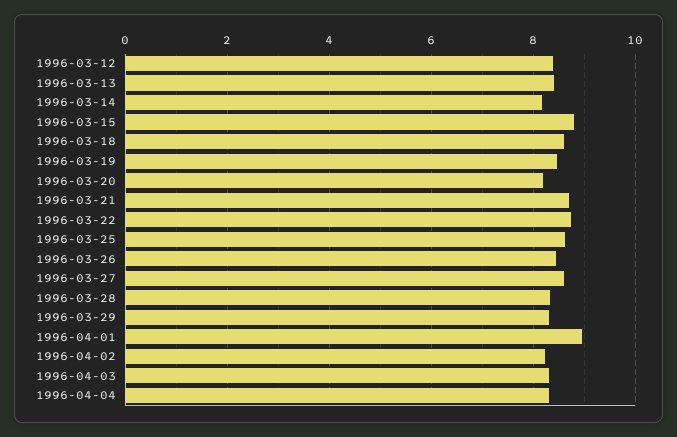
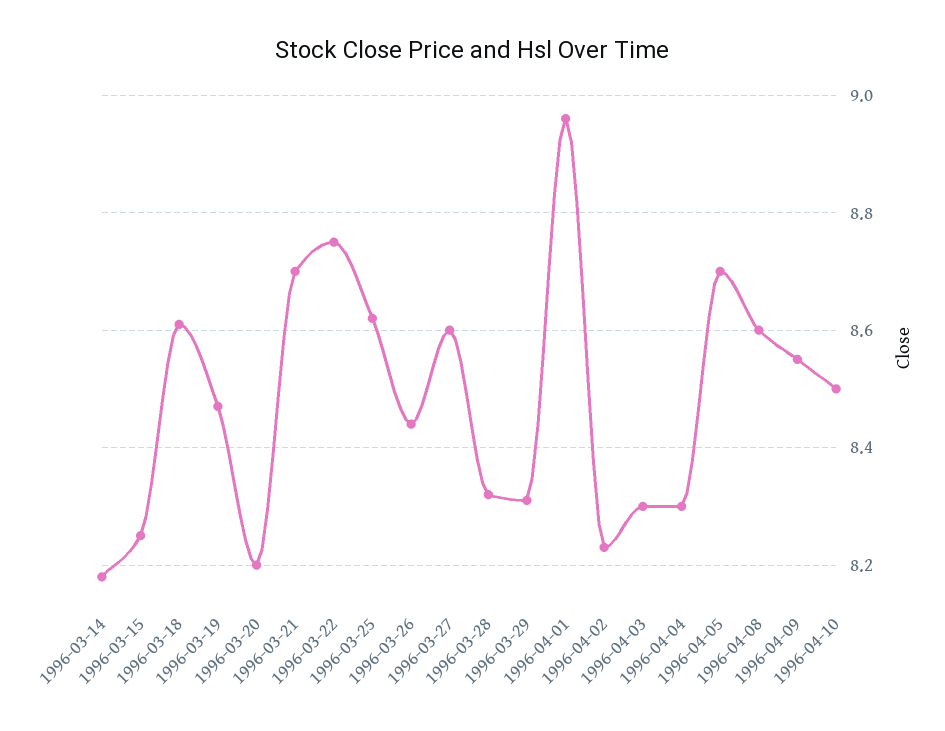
1996-03-12: 8.4 -> none
1996-03-13: 8.4 -> none
1996-03-15: 8.8 -> 8.25
1996-04-05: none -> 8.7
1996-04-08: none -> 8.6
1996-04-09: none -> 8.55
1996-04-10: none -> 8.5

